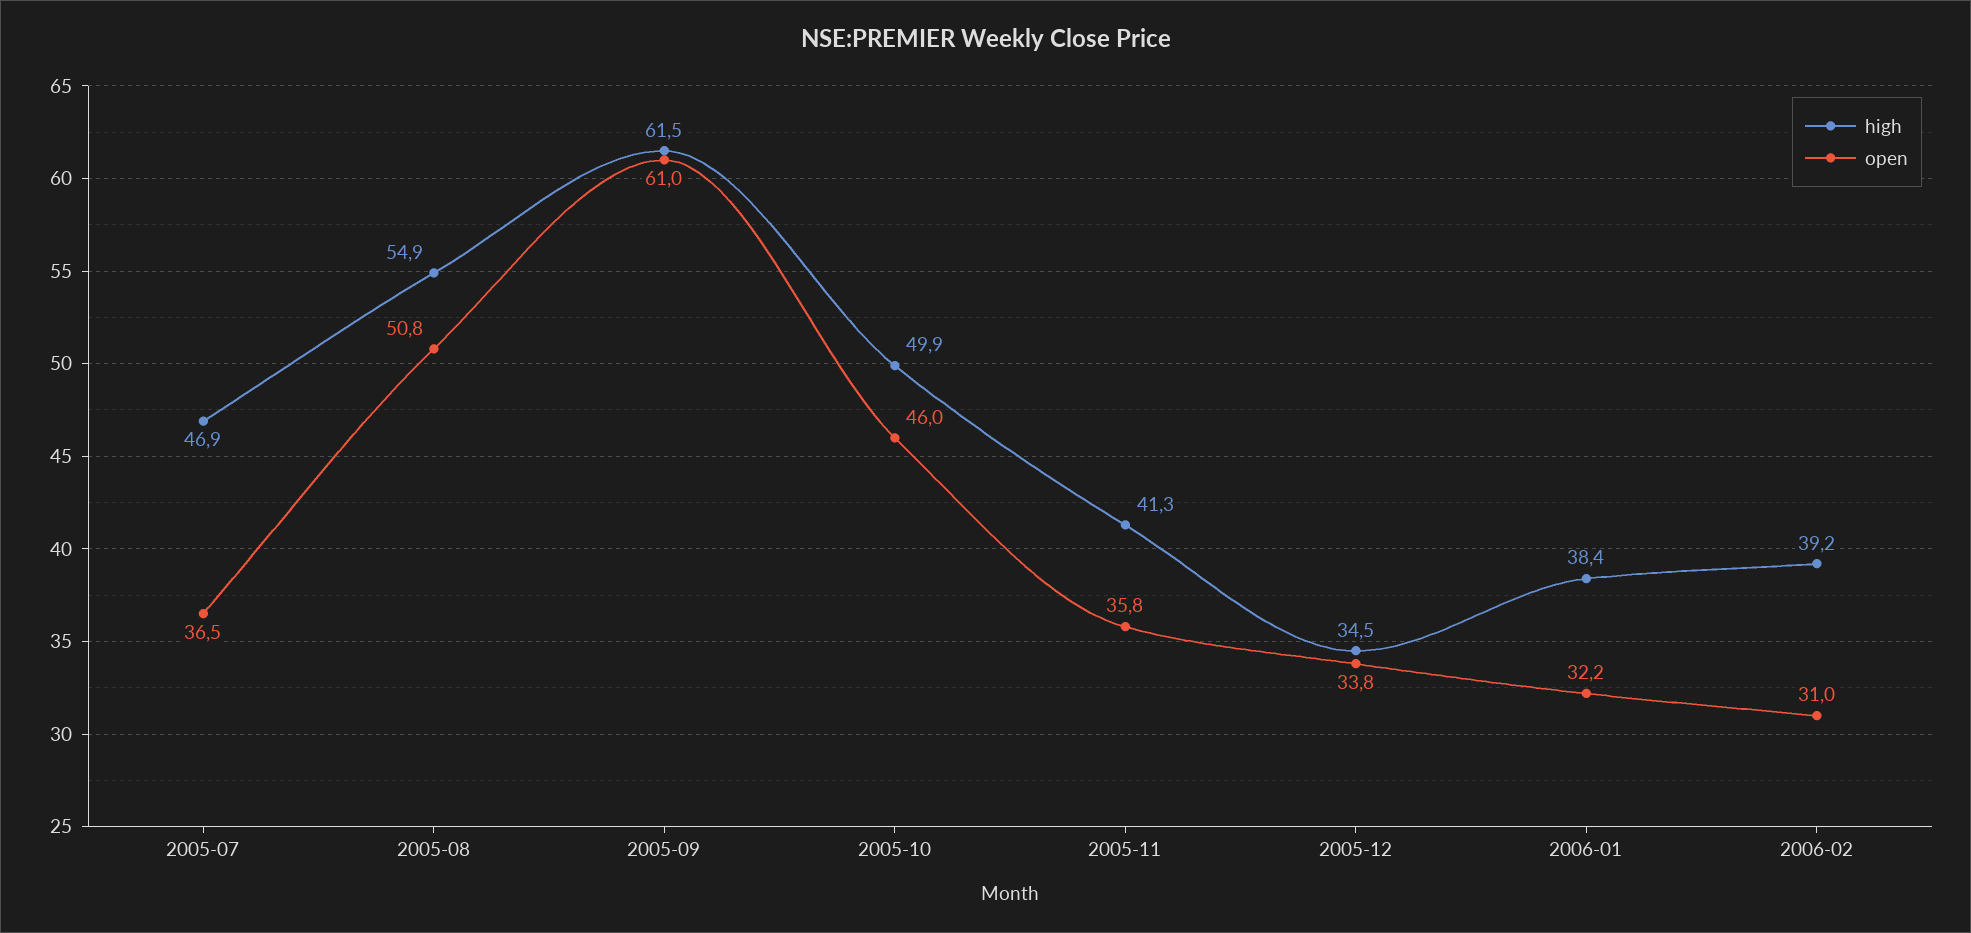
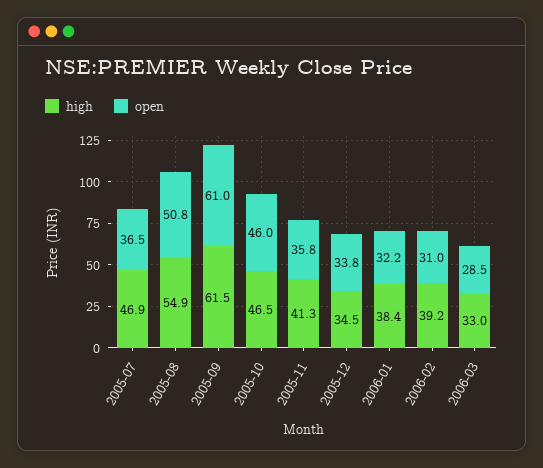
high, 2005-10: 49.9 -> 46.5
high, 2006-03: none -> 33
open, 2006-03: none -> 28.5

